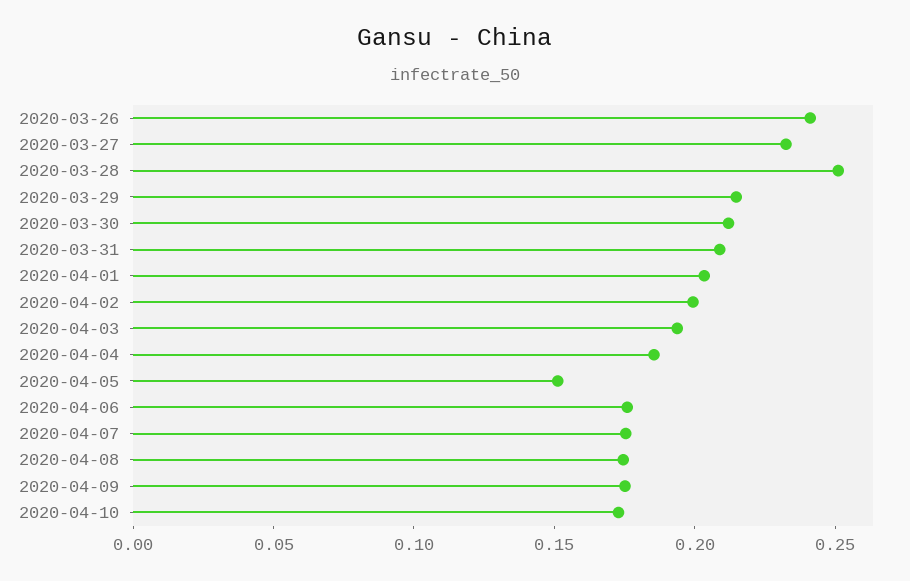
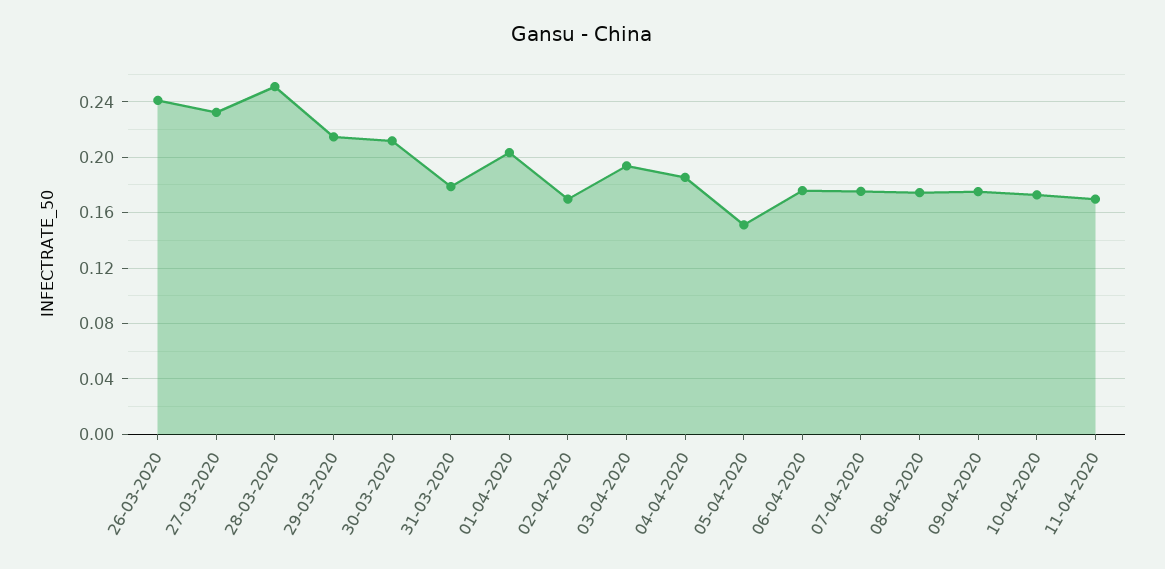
2020-03-31: 0.21 -> 0.18
2020-04-02: 0.2 -> 0.17
11-04-2020: none -> 0.17

